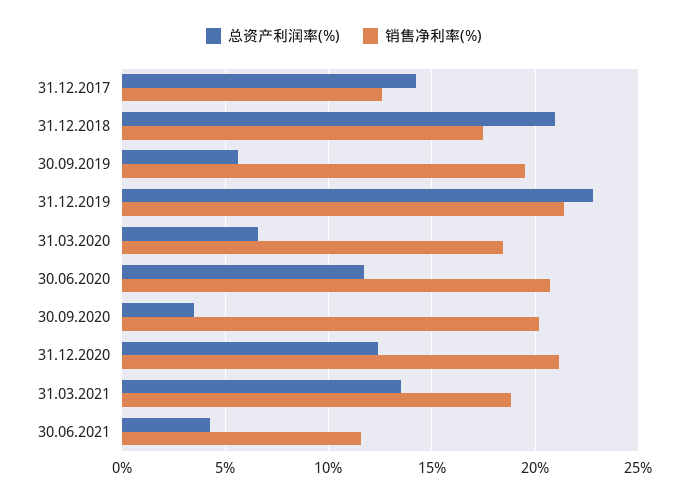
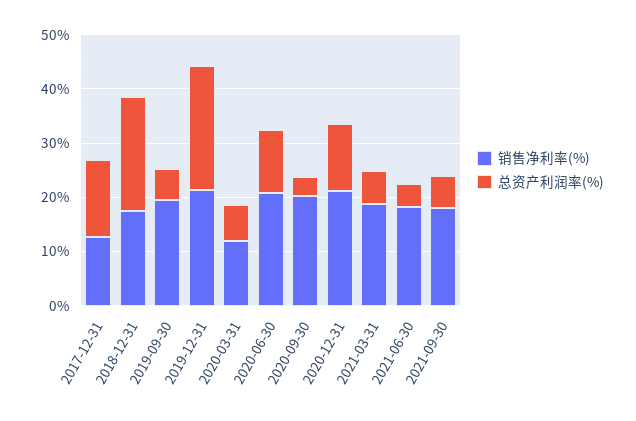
销售净利率(%), 31.03.2020: 18.5 -> 12
总资产利润率(%), 31.03.2021: 13.5 -> 6
销售净利率(%), 30.06.2021: 11.5 -> 18
销售净利率(%), 2021-09-30: none -> 18
总资产利润率(%), 2021-09-30: none -> 6

